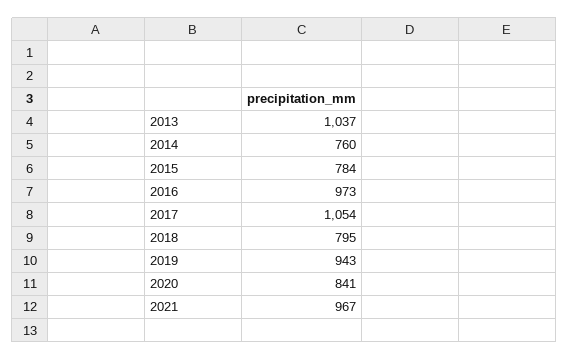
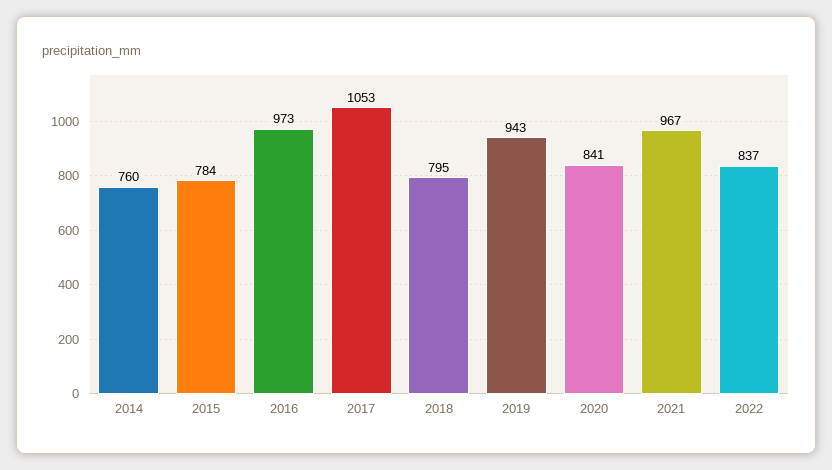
2013: 1037 -> none
2017: 1054 -> 1053
2022: none -> 837

